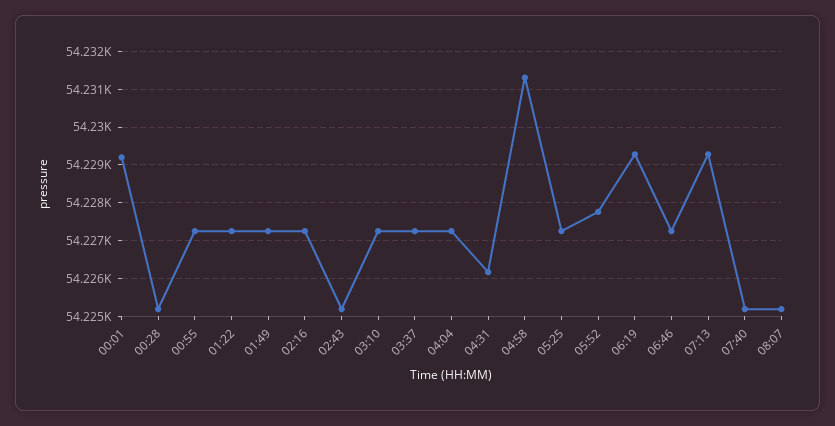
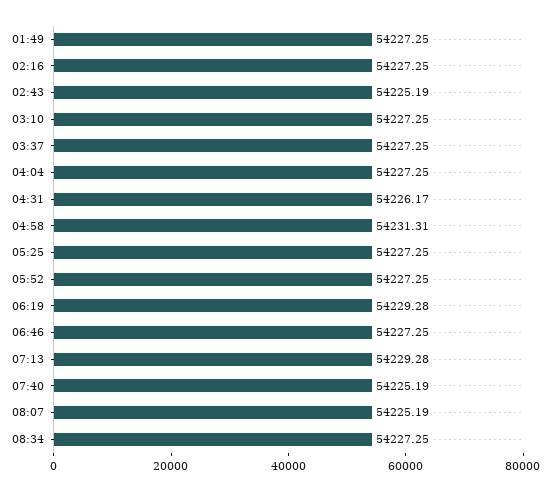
00:01: 54229.2 -> none
00:28: 54225.2 -> none
00:55: 54227.2 -> none
01:22: 54227.2 -> none
05:52: 54227.8 -> 54227.25
08:34: none -> 54227.25

